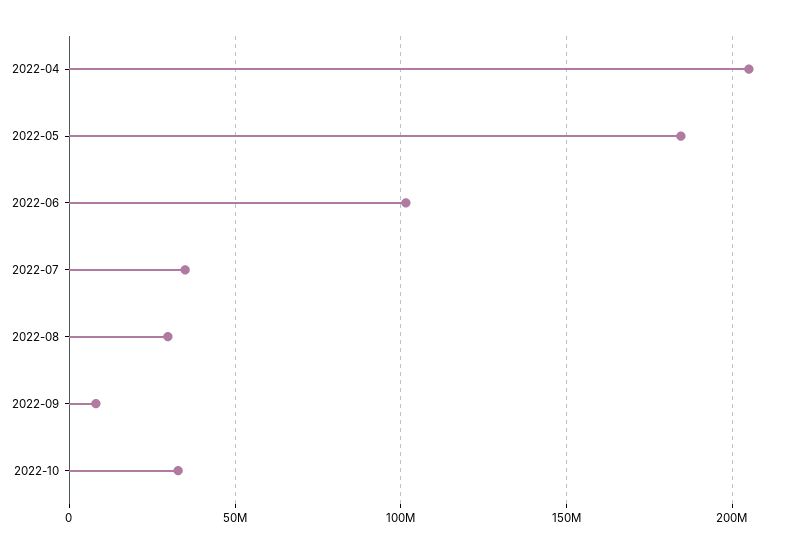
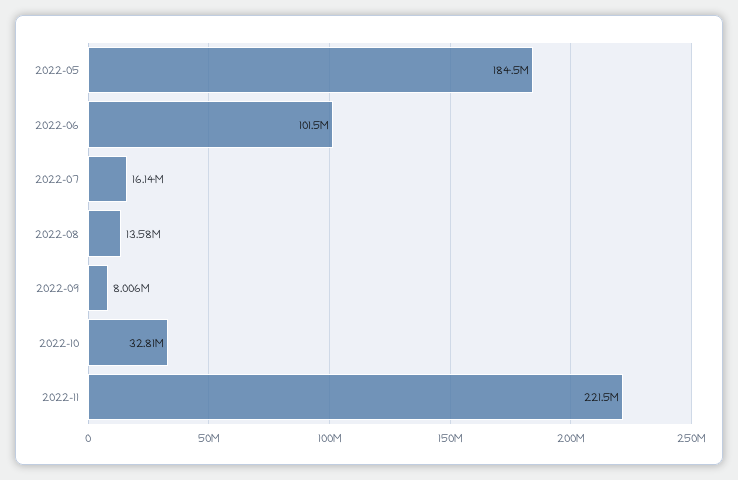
2022-04: 205000000 -> none
2022-07: 35000000 -> 16140000
2022-08: 30000000 -> 13580000
2022-11: none -> 221500000

